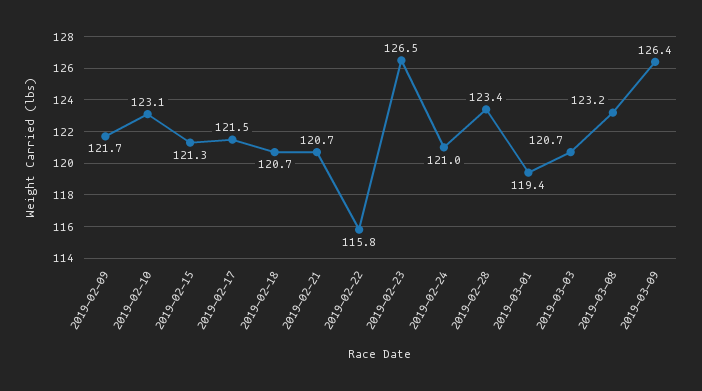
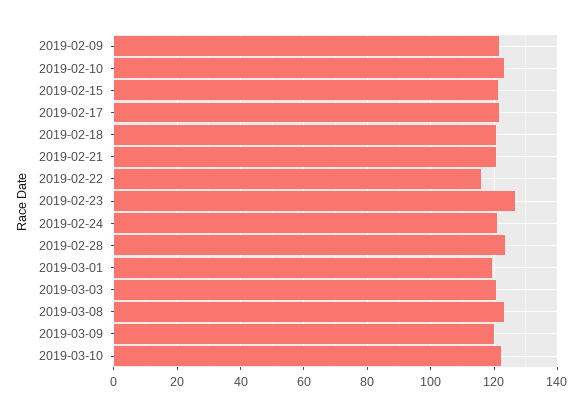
2019-03-09: 126.4 -> 120
2019-03-10: none -> 122

